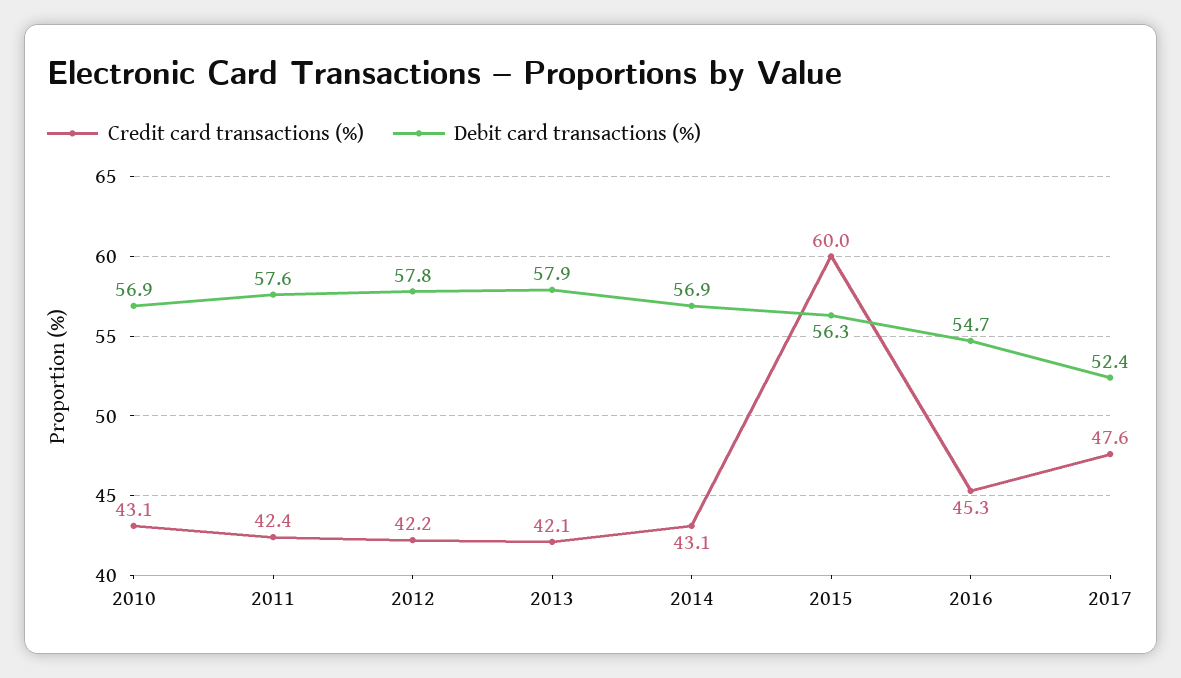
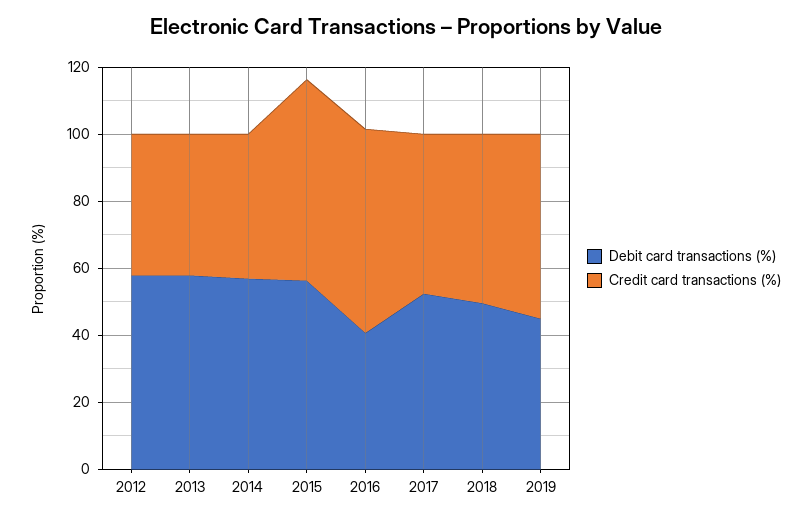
Credit card transactions (%), 2010: 43.1 -> none
Debit card transactions (%), 2010: 56.9 -> none
Credit card transactions (%), 2011: 42.4 -> none
Debit card transactions (%), 2011: 57.6 -> none
Credit card transactions (%), 2016: 45.3 -> 60
Debit card transactions (%), 2016: 54.7 -> 40
Debit card transactions (%), 2018: none -> 50
Credit card transactions (%), 2018: none -> 50
Debit card transactions (%), 2019: none -> 45
Credit card transactions (%), 2019: none -> 55

